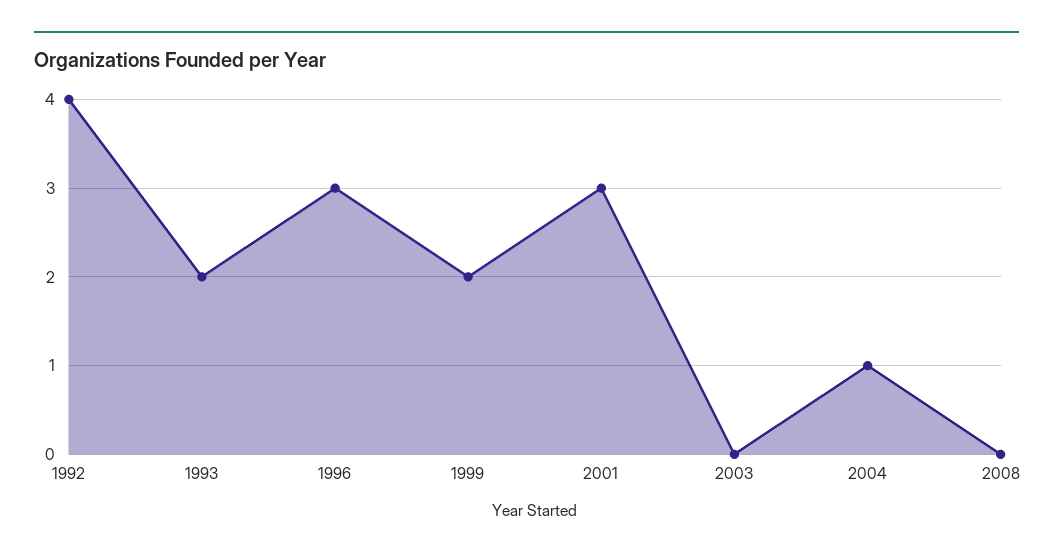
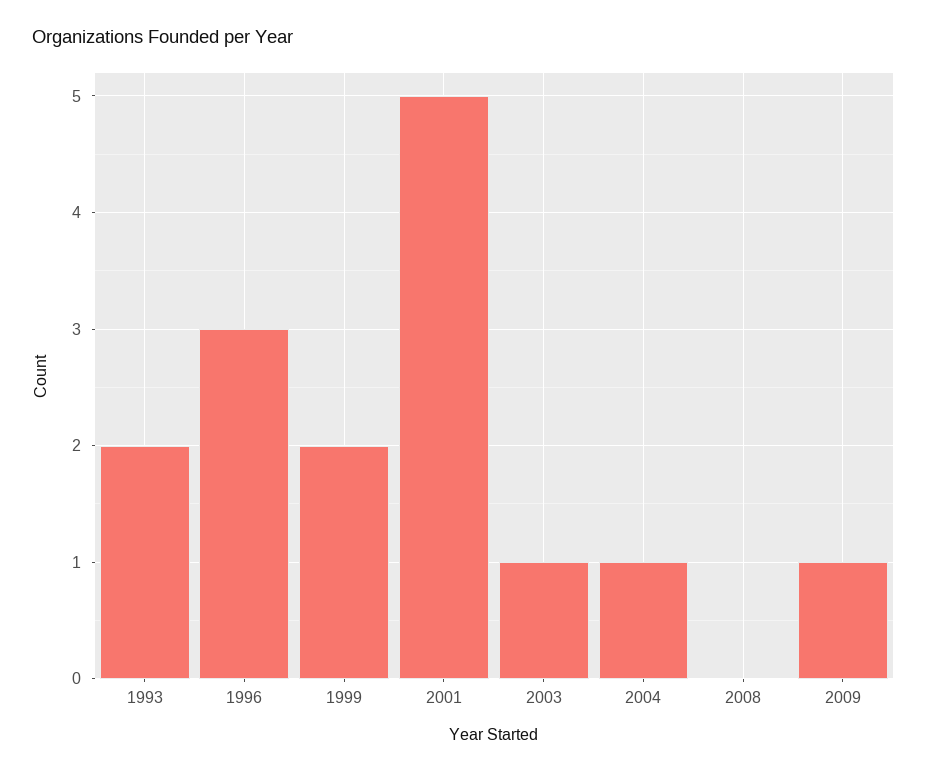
1992: 4 -> none
2001: 3 -> 5
2003: 0 -> 1
2009: none -> 1

